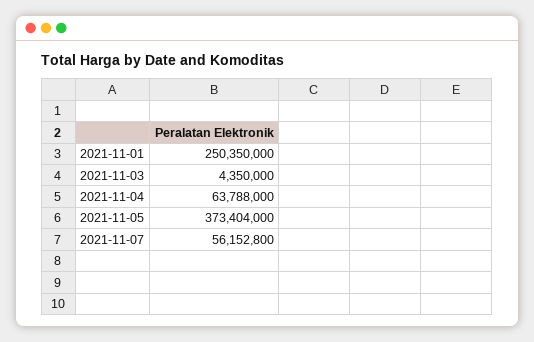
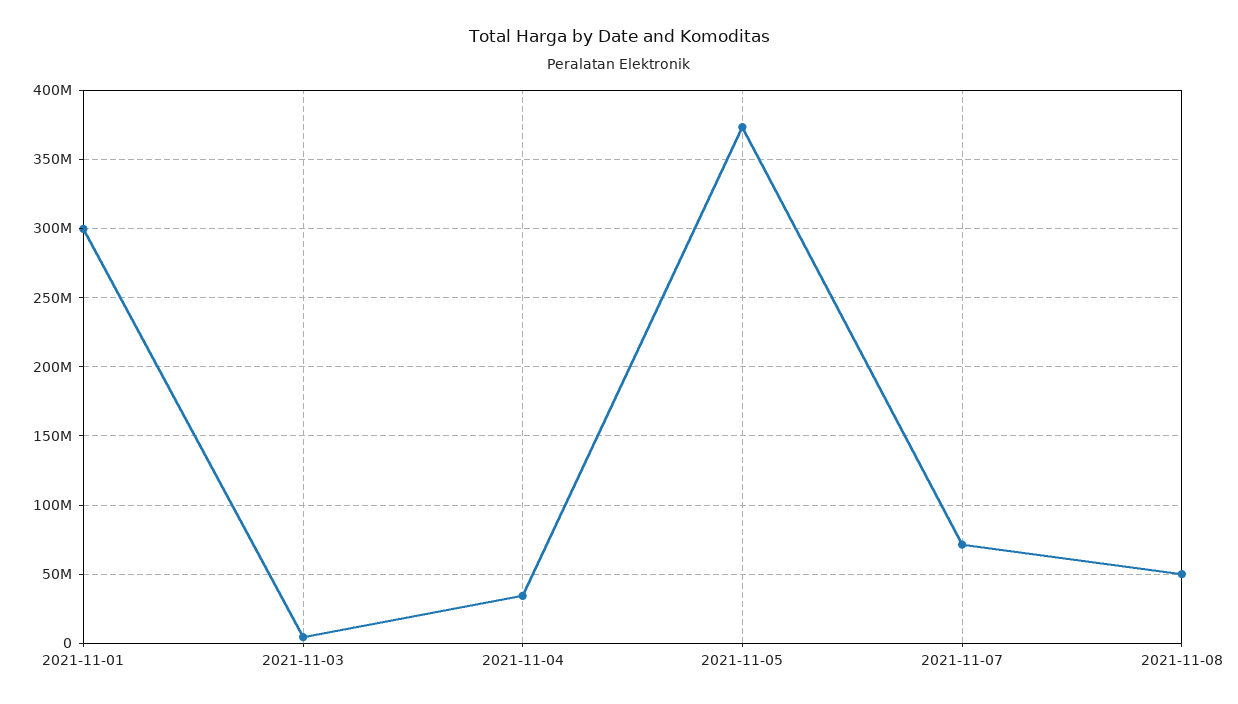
2021-11-01: 250350000 -> 300000000
2021-11-04: 63788000 -> 35000000
2021-11-07: 56152800 -> 70000000
2021-11-08: none -> 50000000

